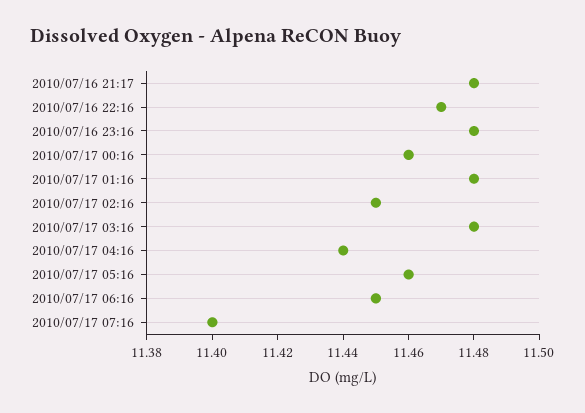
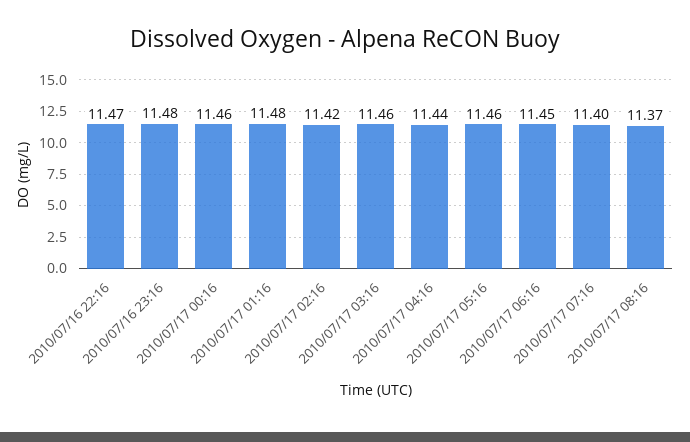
2010/07/16 21:17: 11.48 -> none
2010/07/17 02:16: 11.45 -> 11.42
2010/07/17 03:16: 11.48 -> 11.46
2010/07/17 08:16: none -> 11.37

